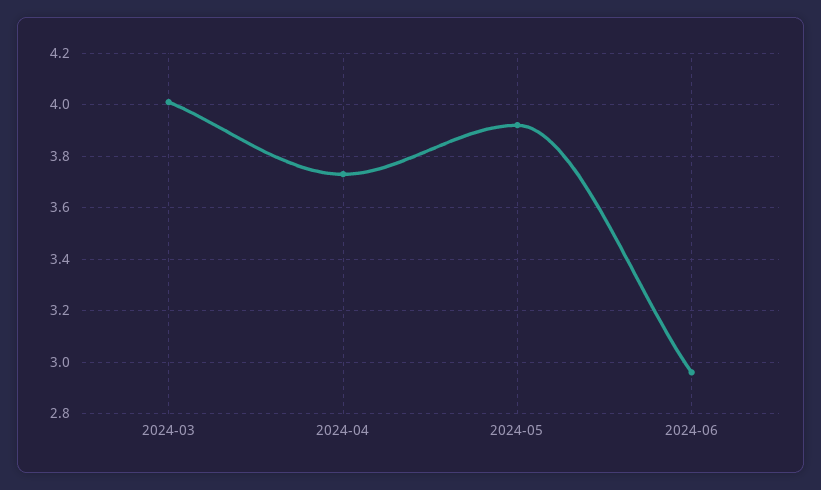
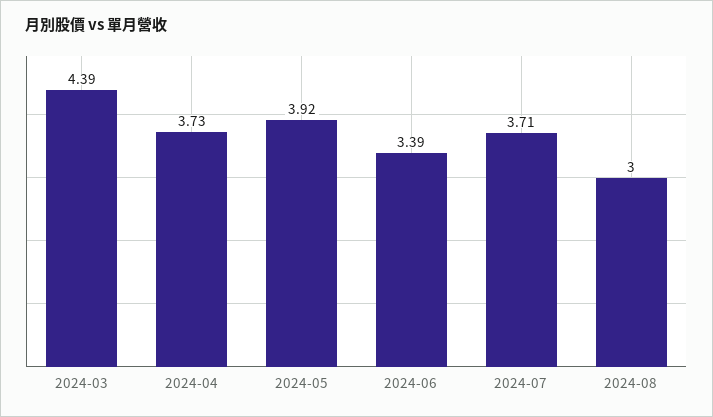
2024-03: 4 -> 4.39
2024-06: 2.95 -> 3.39
2024-07: none -> 3.71
2024-08: none -> 3

